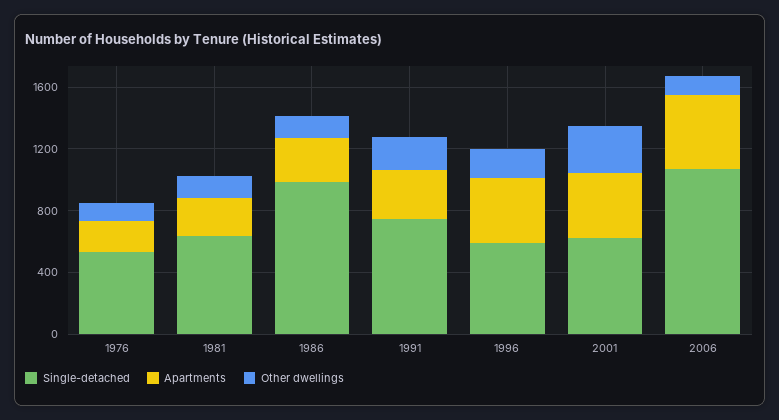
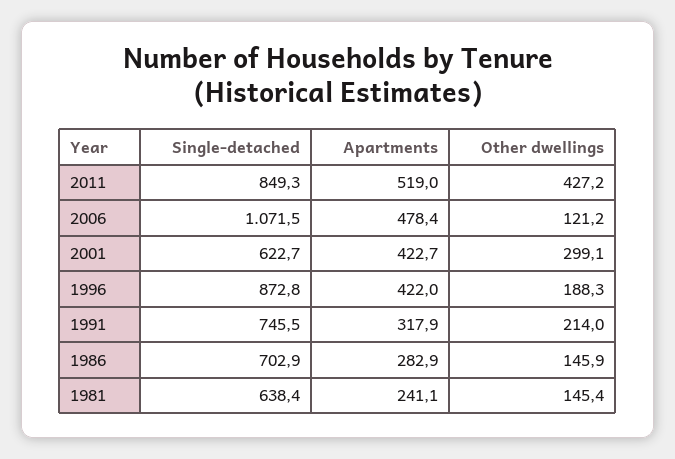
Single-detached, 1976: 500 -> none
Apartments, 1976: 200 -> none
Other dwellings, 1976: 100 -> none
Single-detached, 1986: 1000 -> 702.9
Single-detached, 1996: 600 -> 872.8
Single-detached, 2011: none -> 849.3
Apartments, 2011: none -> 519
Other dwellings, 2011: none -> 427.2

